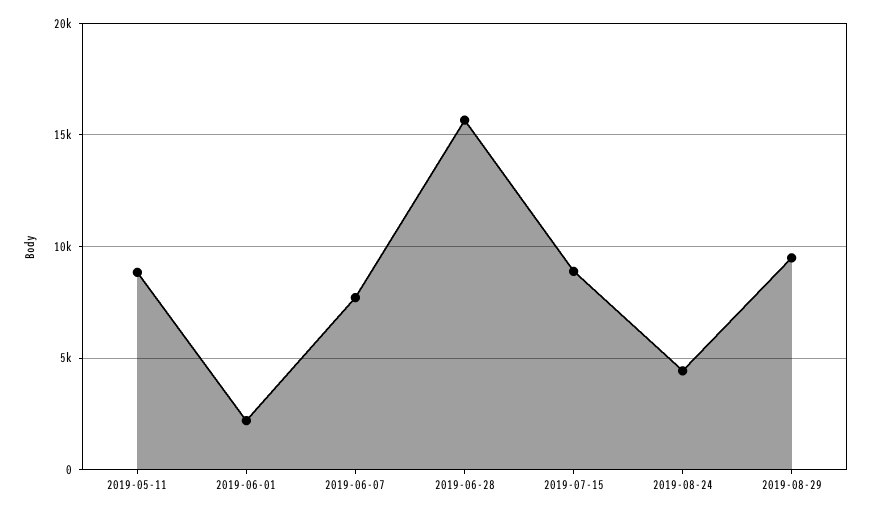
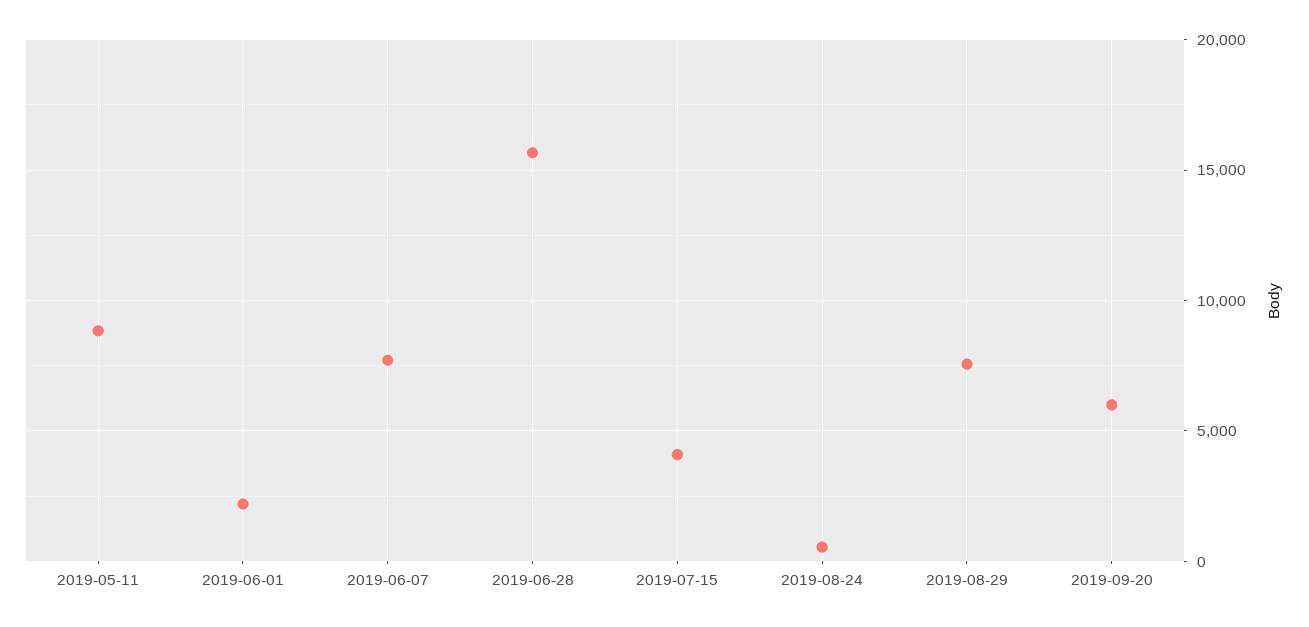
2019-07-15: 9000 -> 4000
2019-08-24: 4500 -> 500
2019-08-29: 9500 -> 7500
2019-09-20: none -> 6000

